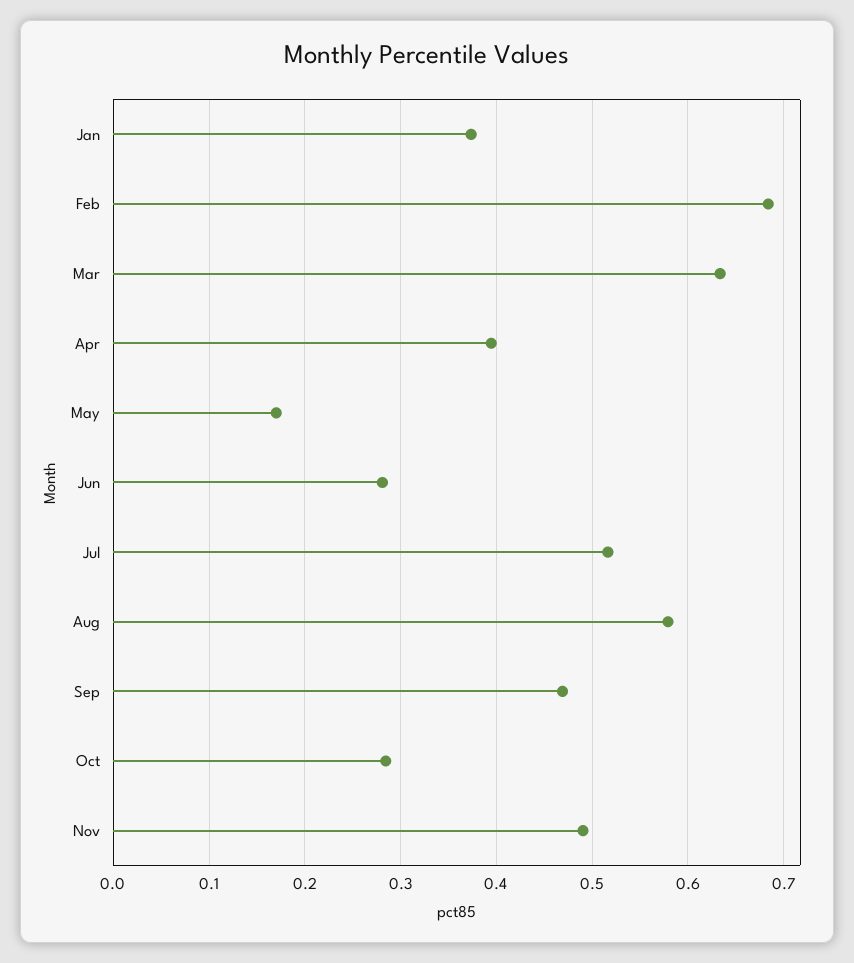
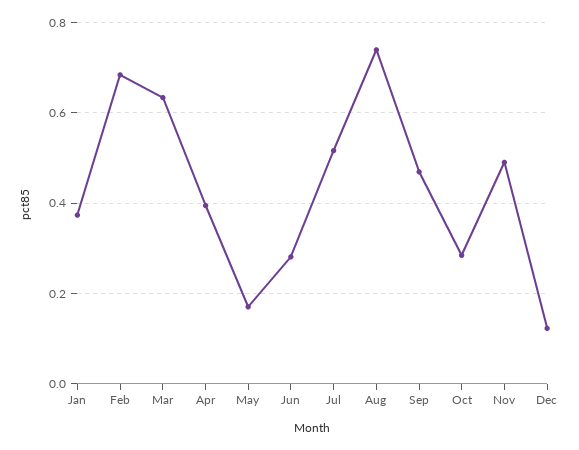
Aug: 0.58 -> 0.74
Dec: none -> 0.12

